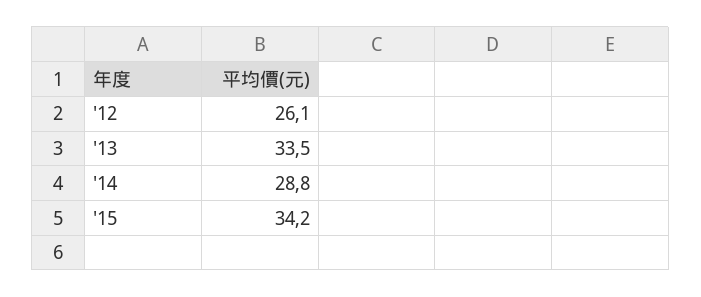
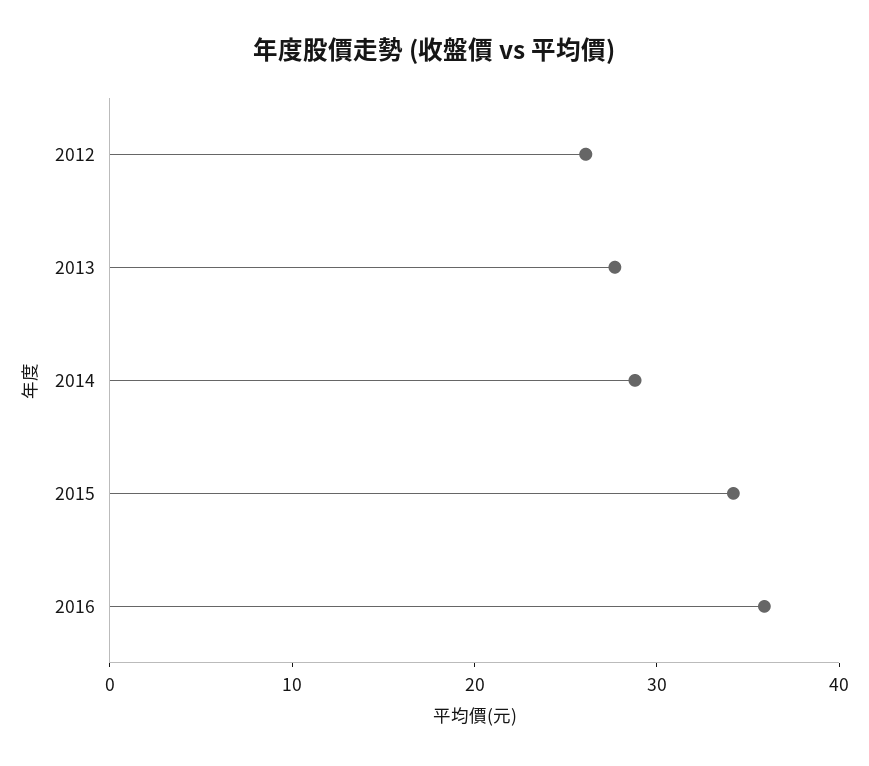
'13: 33.5 -> 28
2016: none -> 36

